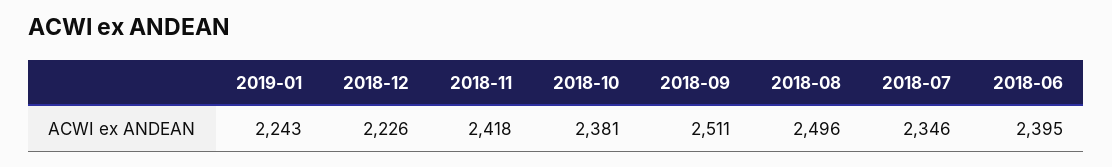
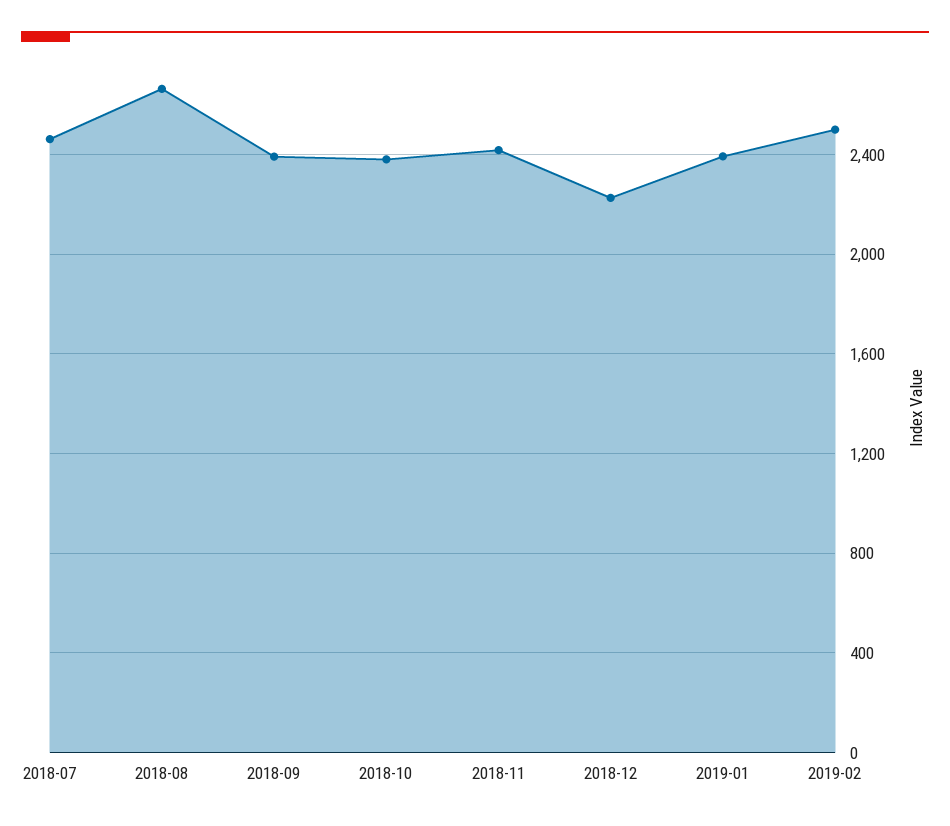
2019-01: 2243 -> 2400
2018-09: 2511 -> 2400
2018-08: 2496 -> 2650
2018-07: 2346 -> 2450
2018-06: 2395 -> none
2019-02: none -> 2500

